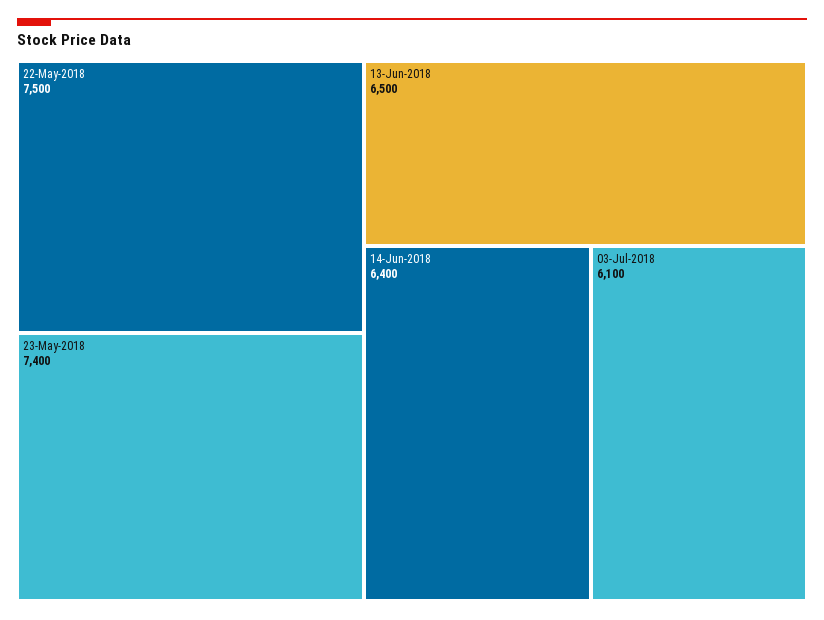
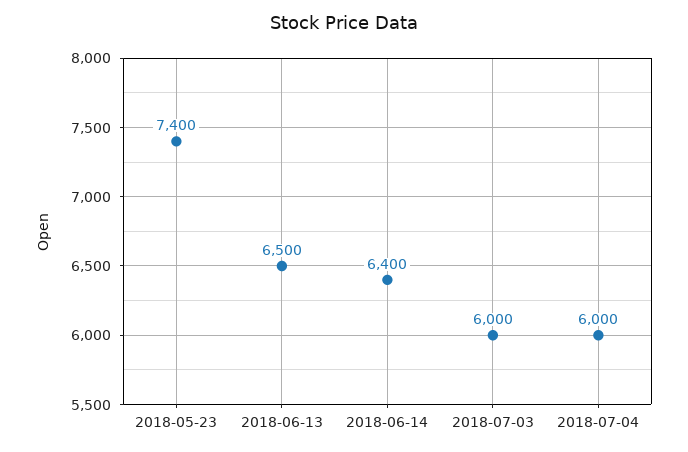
22-May-2018: 7500 -> none
03-Jul-2018: 6100 -> 6000
2018-07-04: none -> 6000

